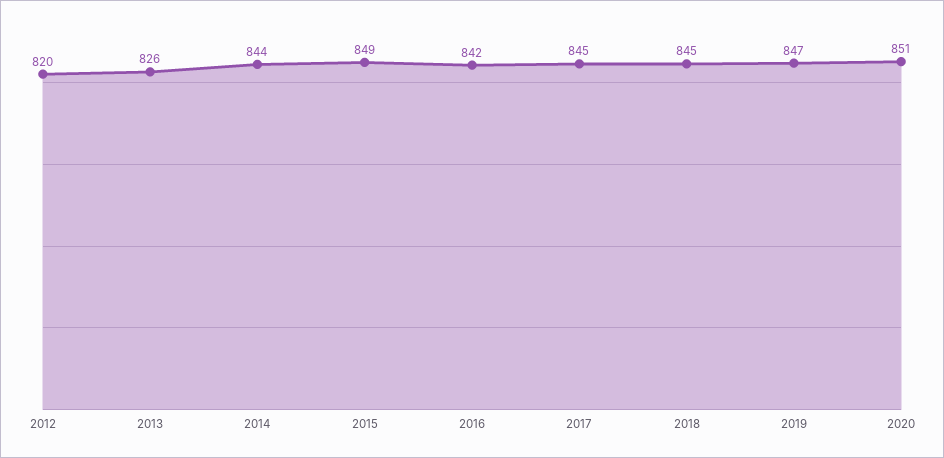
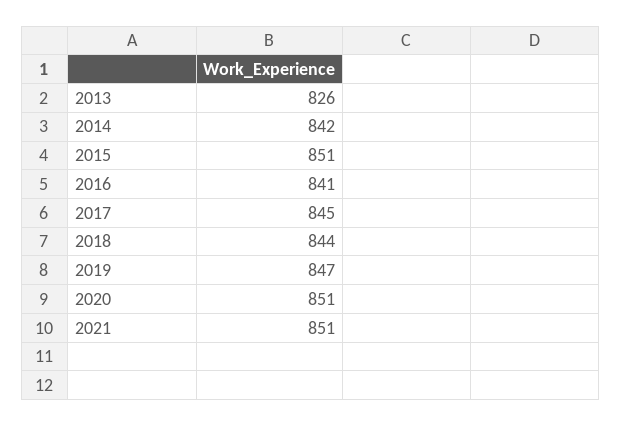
2012: 820 -> none
2014: 844 -> 842
2015: 849 -> 851
2016: 842 -> 841
2018: 845 -> 844
2021: none -> 851

